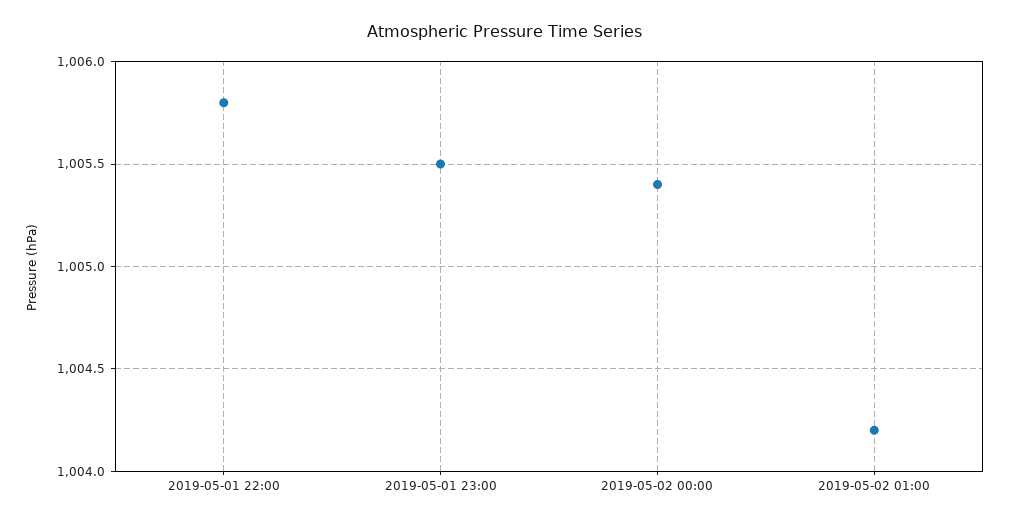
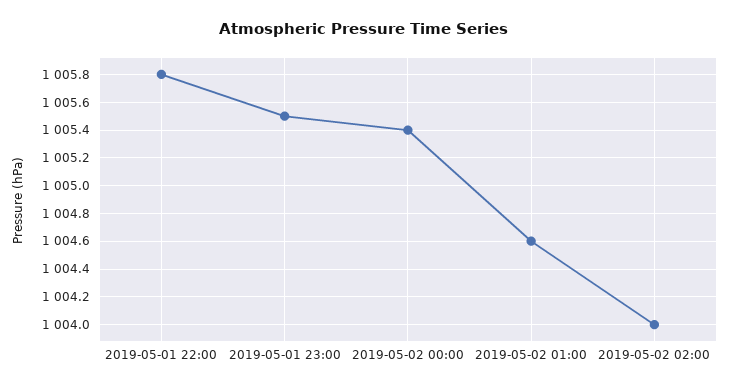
2019-05-02 01:00: 1004.2 -> 1004.6
2019-05-02 02:00: none -> 1004

